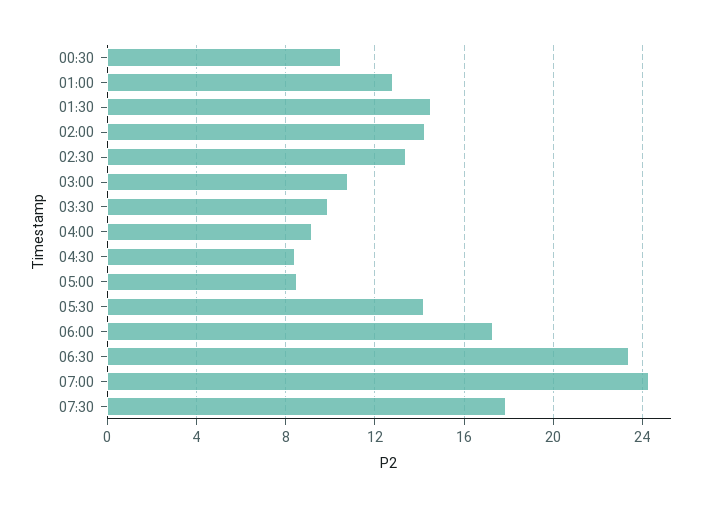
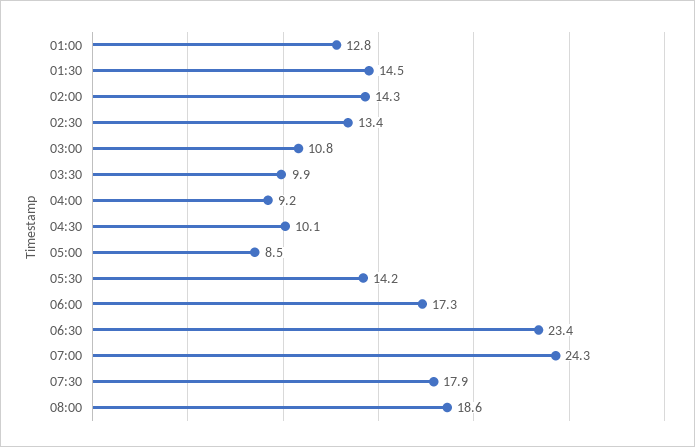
00:30: 10.5 -> none
04:30: 8.5 -> 10.1
08:00: none -> 18.6

